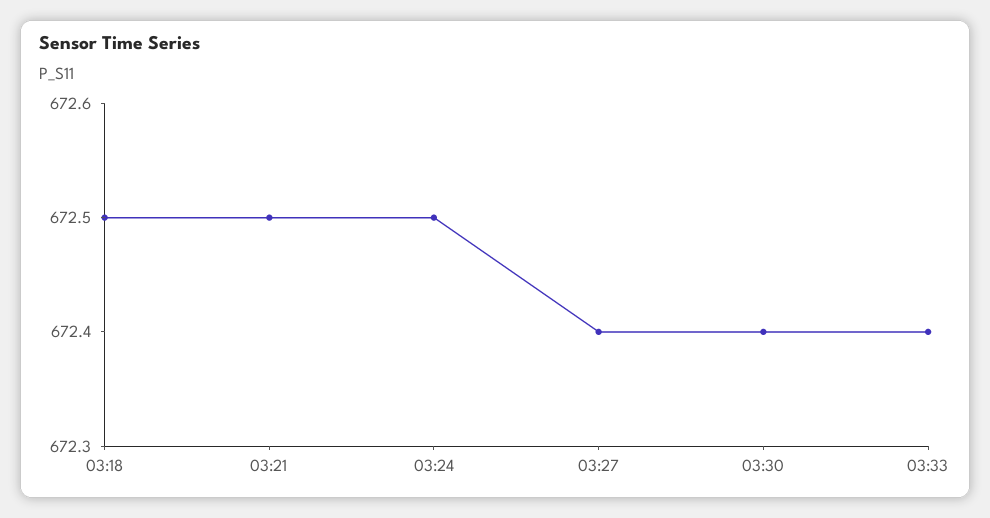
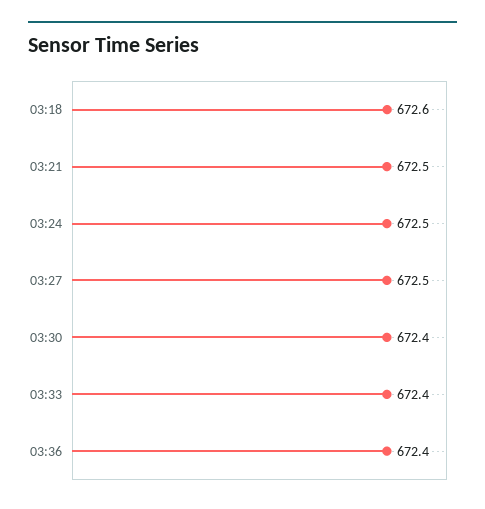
03:18: 672.5 -> 672.6
03:27: 672.4 -> 672.5
03:36: none -> 672.4

